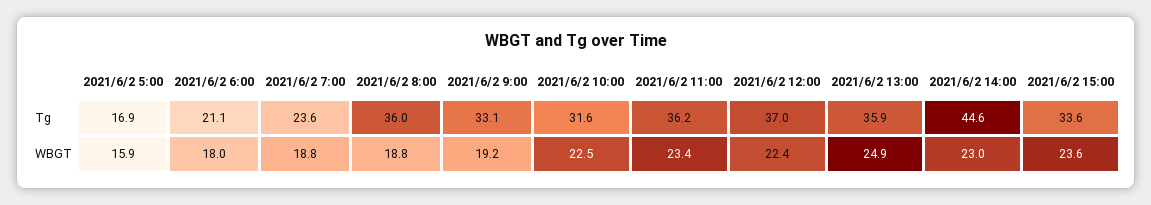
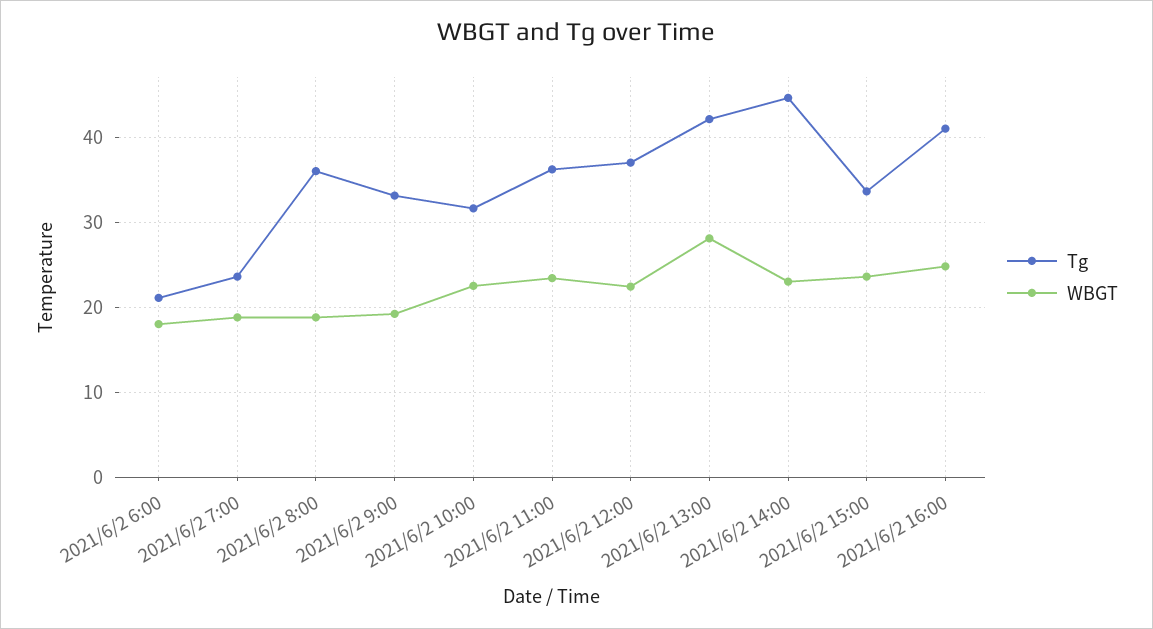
Tg, 2021/6/2 5:00: 16.9 -> none
Tg, 2021/6/2 13:00: 35.9 -> 42
WBGT, 2021/6/2 5:00: 15.9 -> none
WBGT, 2021/6/2 13:00: 24.9 -> 28
Tg, 2021/6/2 16:00: none -> 41
WBGT, 2021/6/2 16:00: none -> 25

